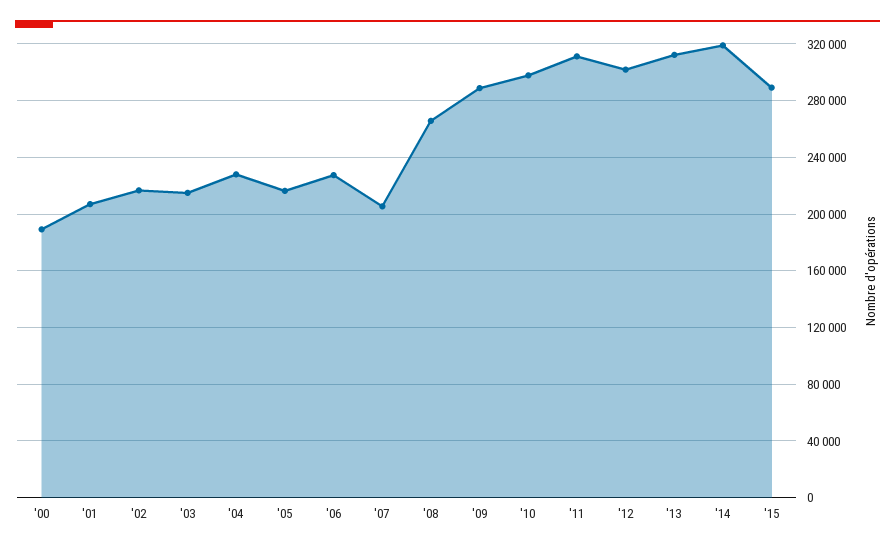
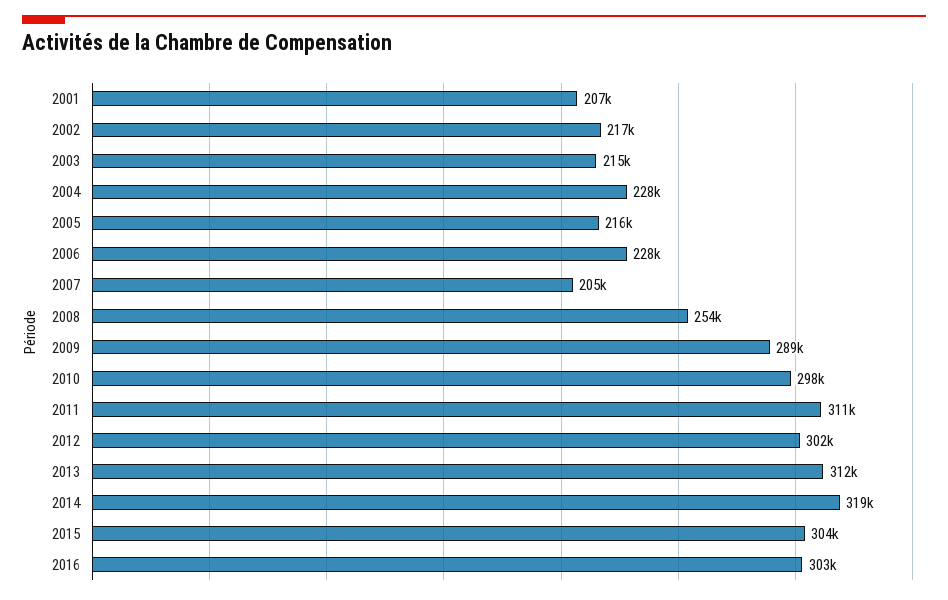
'00: 190000 -> none
'08: 265000 -> 254000
'15: 290000 -> 304000
2016: none -> 303000

